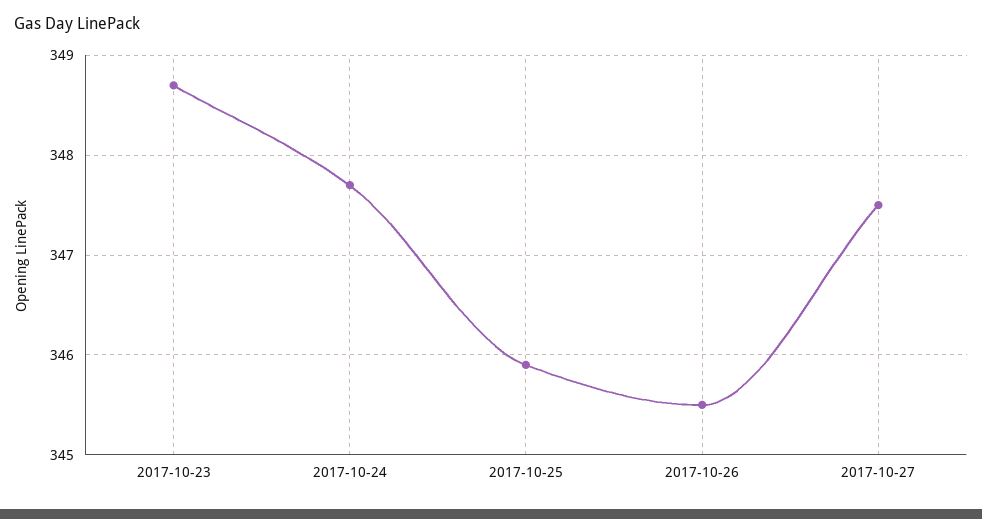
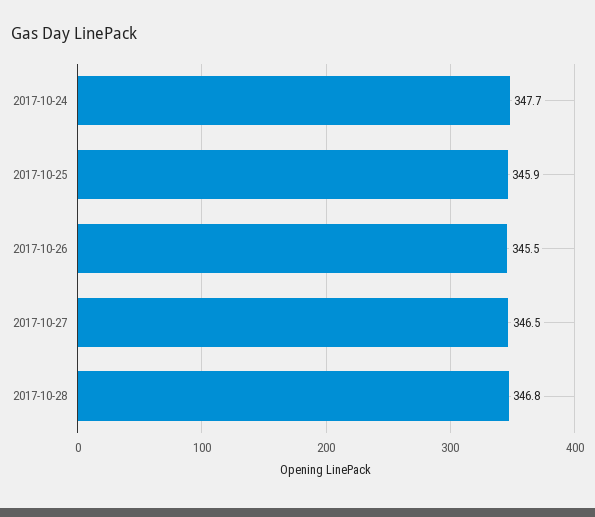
2017-10-23: 348.7 -> none
2017-10-27: 347.5 -> 346.5
2017-10-28: none -> 346.8

